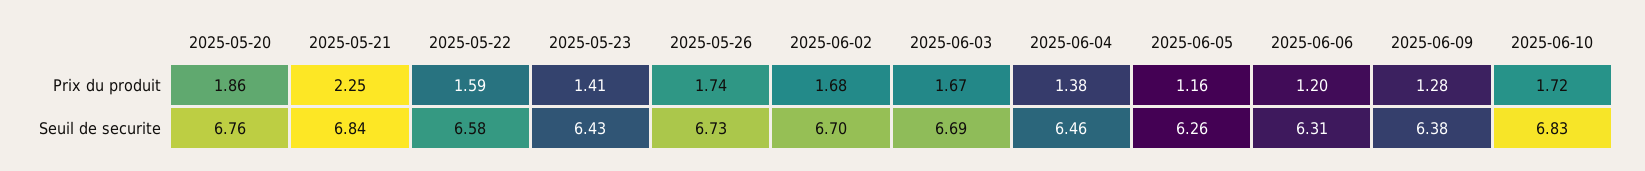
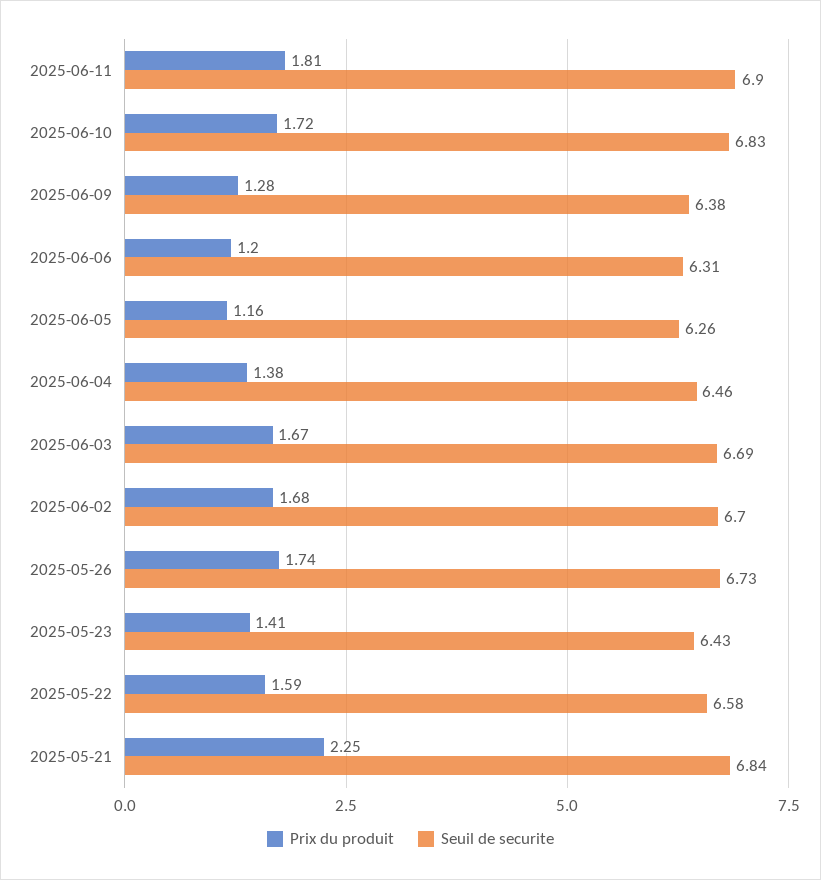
Prix du produit, 2025-05-20: 1.86 -> none
Seuil de securite, 2025-05-20: 6.76 -> none
Prix du produit, 2025-06-11: none -> 1.81
Seuil de securite, 2025-06-11: none -> 6.9

